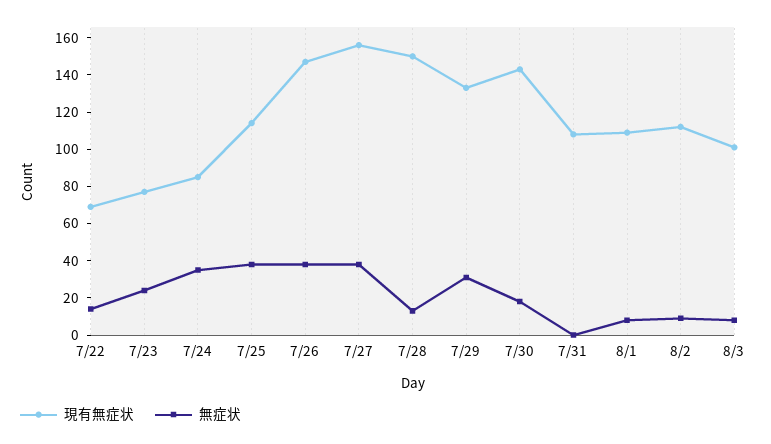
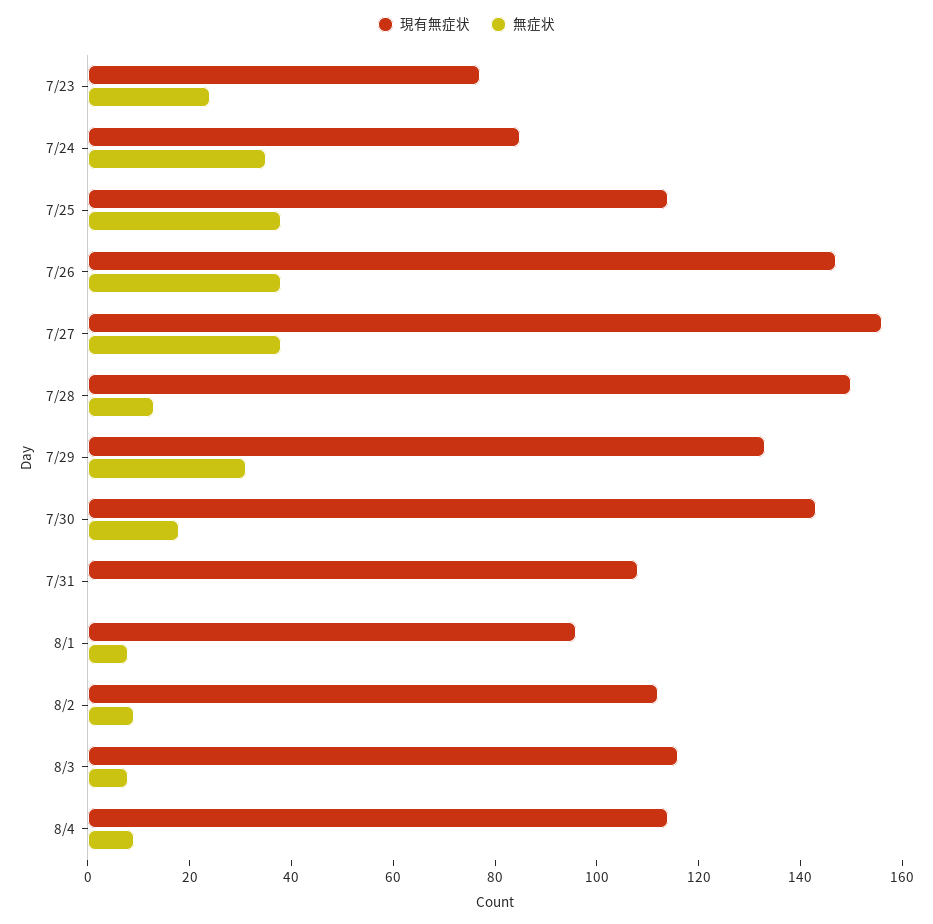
現有無症状, 7/22: 70 -> none
無症状, 7/22: 15 -> none
現有無症状, 8/1: 110 -> 95
現有無症状, 8/3: 100 -> 115
現有無症状, 8/4: none -> 115
無症状, 8/4: none -> 10

